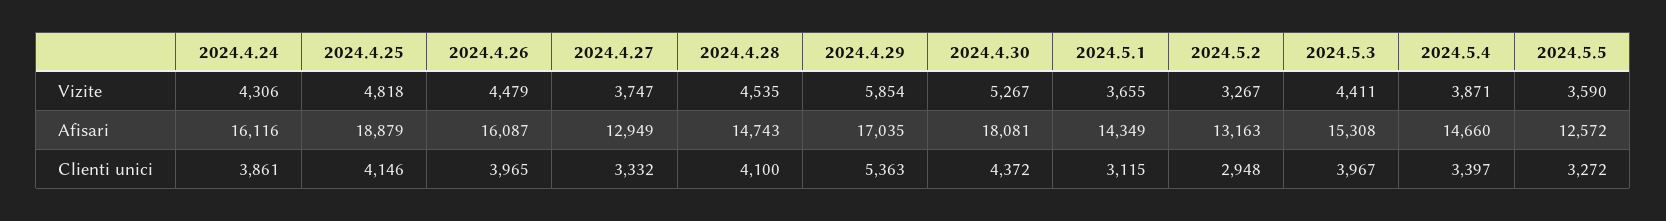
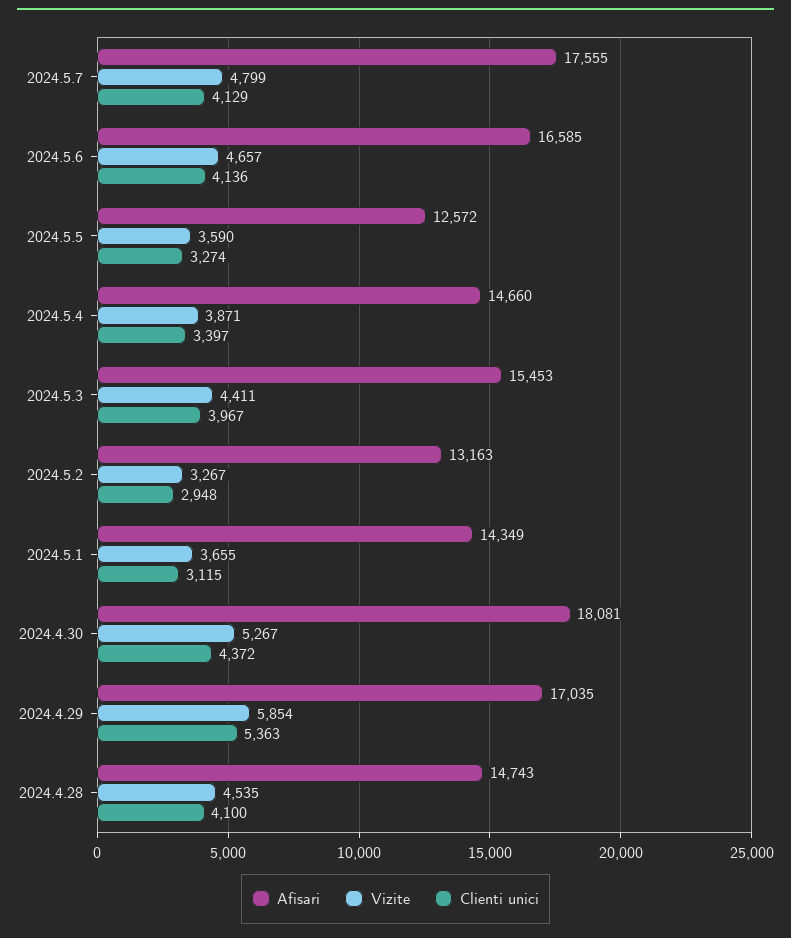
Vizite, 2024.4.24: 4306 -> none
Vizite, 2024.4.25: 4818 -> none
Vizite, 2024.4.26: 4479 -> none
Vizite, 2024.4.27: 3747 -> none
Afisari, 2024.4.24: 16116 -> none
Afisari, 2024.4.25: 18879 -> none
Afisari, 2024.4.26: 16087 -> none
Afisari, 2024.4.27: 12949 -> none
Afisari, 2024.5.3: 15308 -> 15453
Clienti unici, 2024.4.24: 3861 -> none
Clienti unici, 2024.4.25: 4146 -> none
Clienti unici, 2024.4.26: 3965 -> none
Clienti unici, 2024.4.27: 3332 -> none
Clienti unici, 2024.5.5: 3272 -> 3274
Afisari, 2024.5.7: none -> 17555
Vizite, 2024.5.7: none -> 4799
Clienti unici, 2024.5.7: none -> 4129
Afisari, 2024.5.6: none -> 16585
Vizite, 2024.5.6: none -> 4657
Clienti unici, 2024.5.6: none -> 4136

